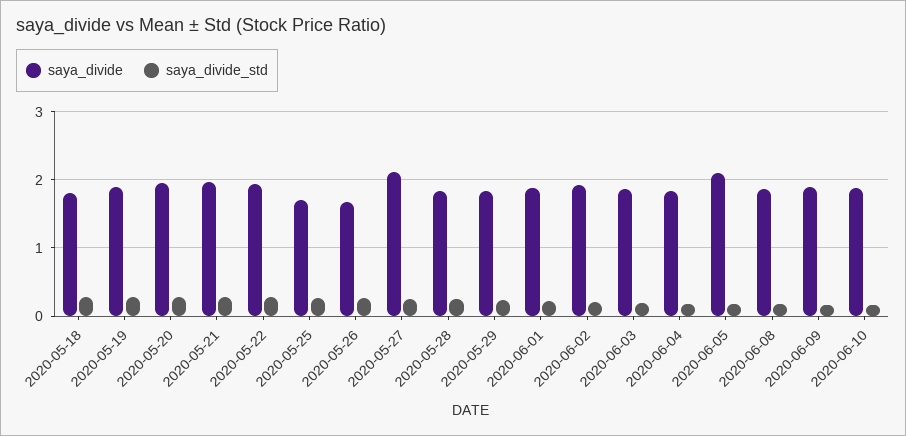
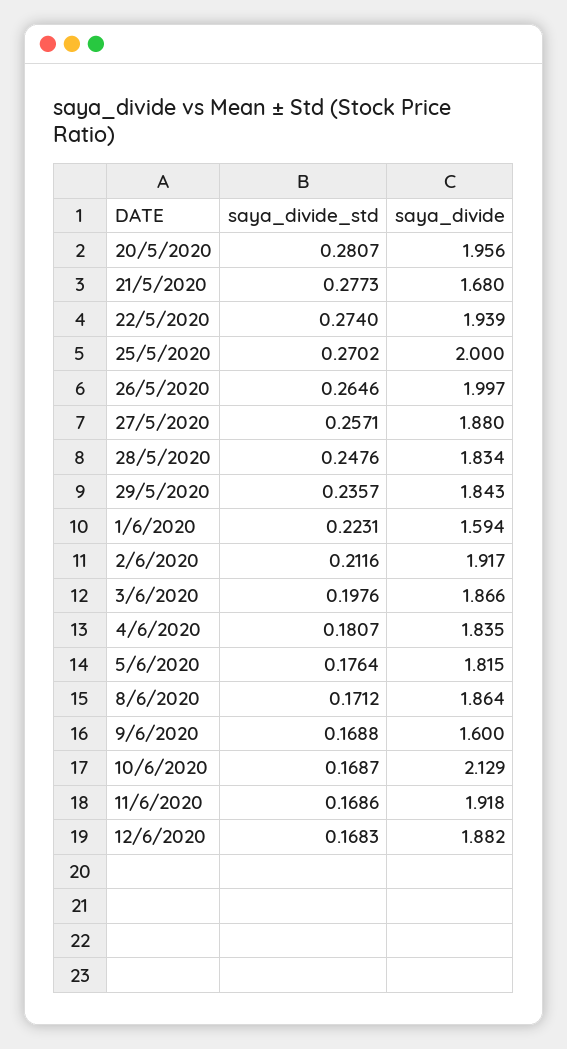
saya_divide, 2020-05-18: 1.8 -> none
saya_divide_std, 2020-05-18: 0.3 -> none
saya_divide, 2020-05-19: 1.9 -> none
saya_divide_std, 2020-05-19: 0.3 -> none
saya_divide, 2020-05-21: 2 -> 1.68
saya_divide, 2020-05-25: 1.7 -> 2
saya_divide, 2020-05-26: 1.7 -> 1.997
saya_divide, 2020-05-27: 2.1 -> 1.88
saya_divide, 2020-06-01: 1.9 -> 1.594
saya_divide, 2020-06-05: 2.1 -> 1.815
saya_divide, 2020-06-09: 1.9 -> 1.6
saya_divide, 2020-06-10: 1.9 -> 2.129
saya_divide_std, 11/6/2020: none -> 0.1686
saya_divide, 11/6/2020: none -> 1.918
saya_divide_std, 12/6/2020: none -> 0.1683
saya_divide, 12/6/2020: none -> 1.882

